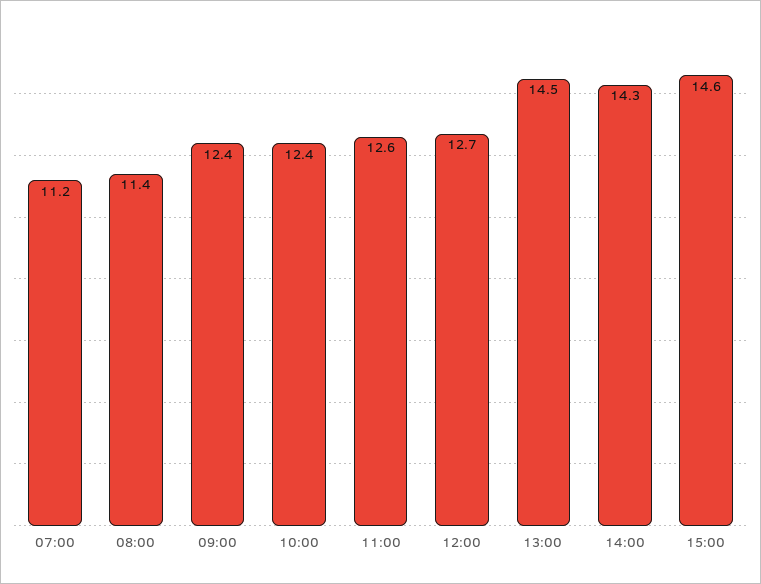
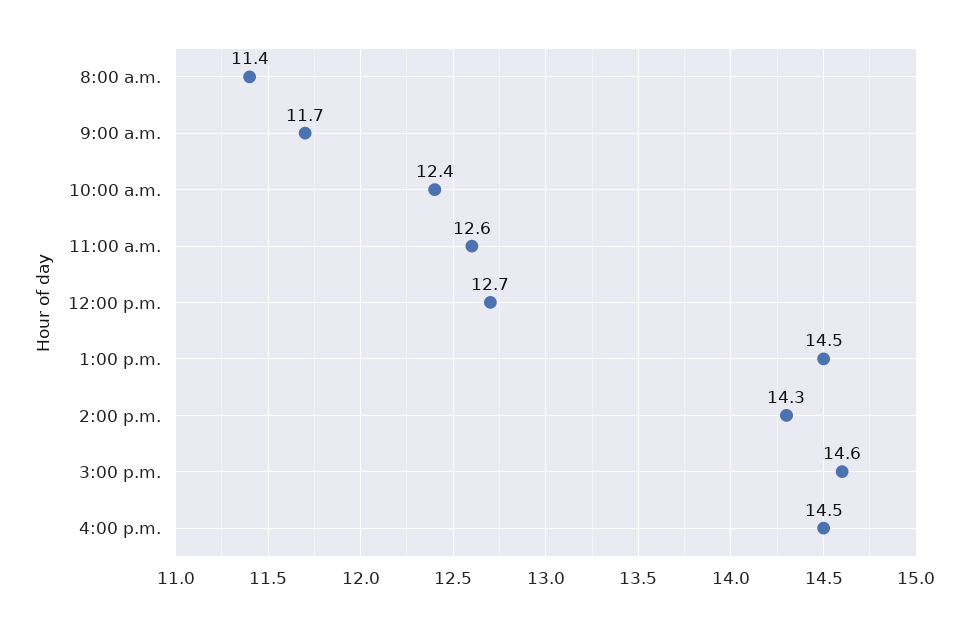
07:00: 11.2 -> none
09:00: 12.4 -> 11.7
4:00 p.m.: none -> 14.5

